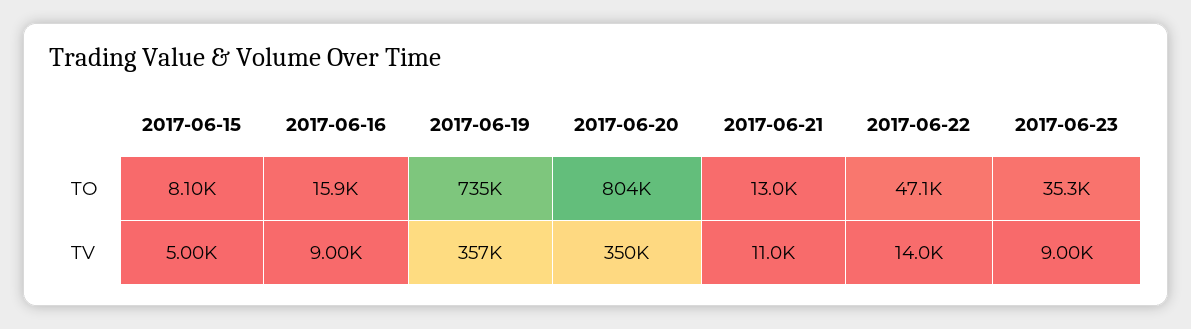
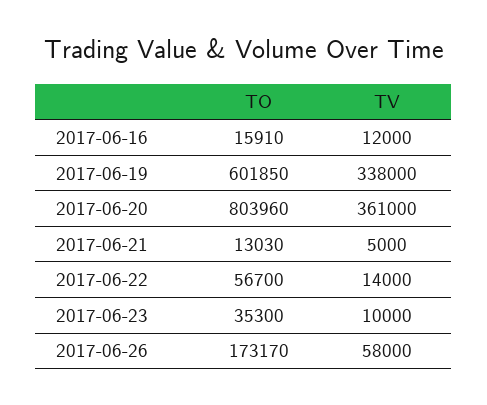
2017-06-15, TO: 8100 -> none
2017-06-19, TO: 735000 -> 601850
2017-06-22, TO: 47100 -> 56700
2017-06-15, TV: 5000 -> none
2017-06-16, TV: 9000 -> 12000
2017-06-19, TV: 357000 -> 338000
2017-06-20, TV: 350000 -> 361000
2017-06-21, TV: 11000 -> 5000
2017-06-23, TV: 9000 -> 10000
2017-06-26, TO: none -> 173170
2017-06-26, TV: none -> 58000

